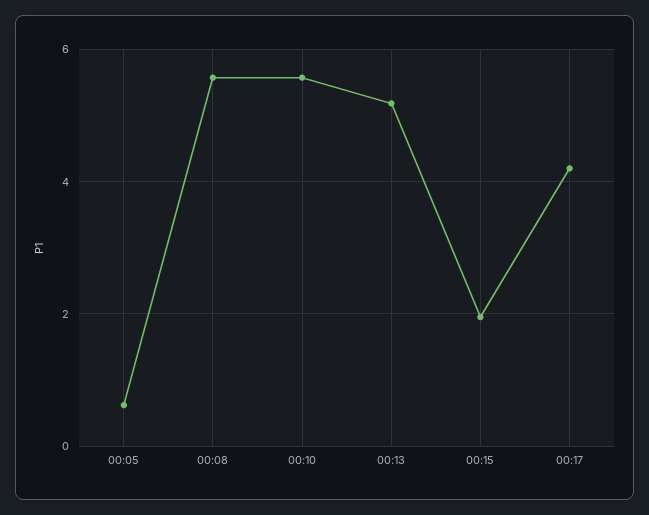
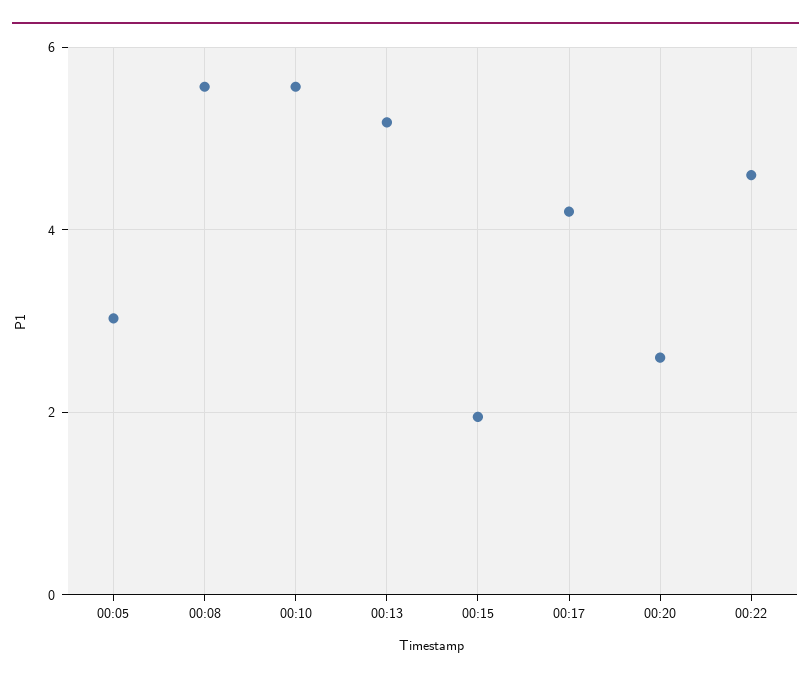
00:05: 0.6 -> 3
00:20: none -> 2.6
00:22: none -> 4.6

